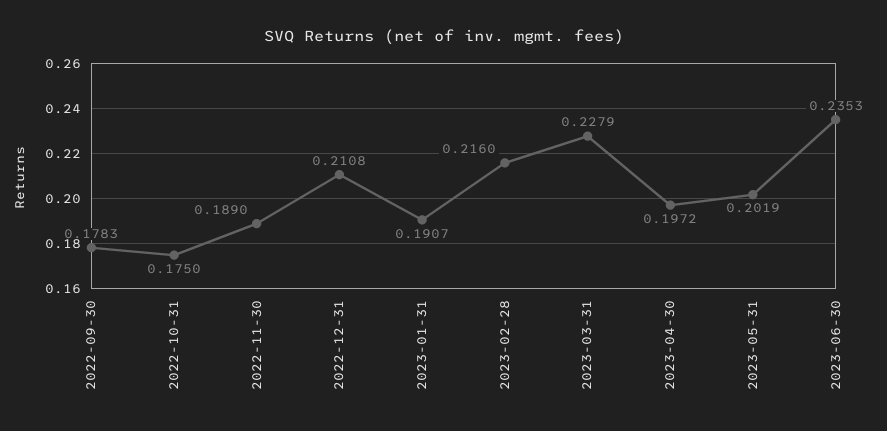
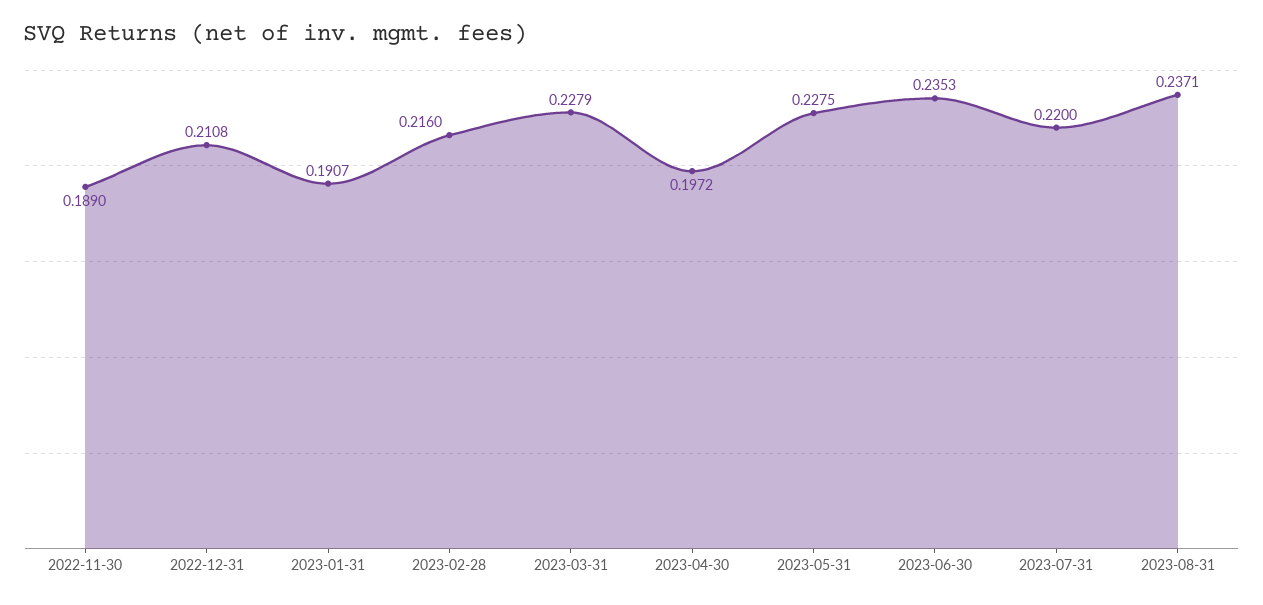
2022-09-30: 0.1783 -> none
2022-10-31: 0.175 -> none
2023-05-31: 0.2019 -> 0.2275
2023-07-31: none -> 0.22
2023-08-31: none -> 0.2371

